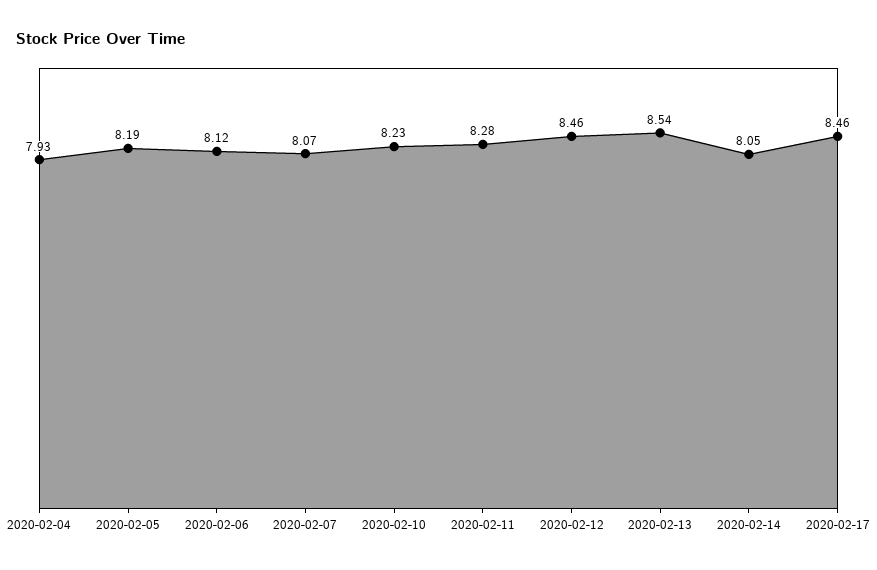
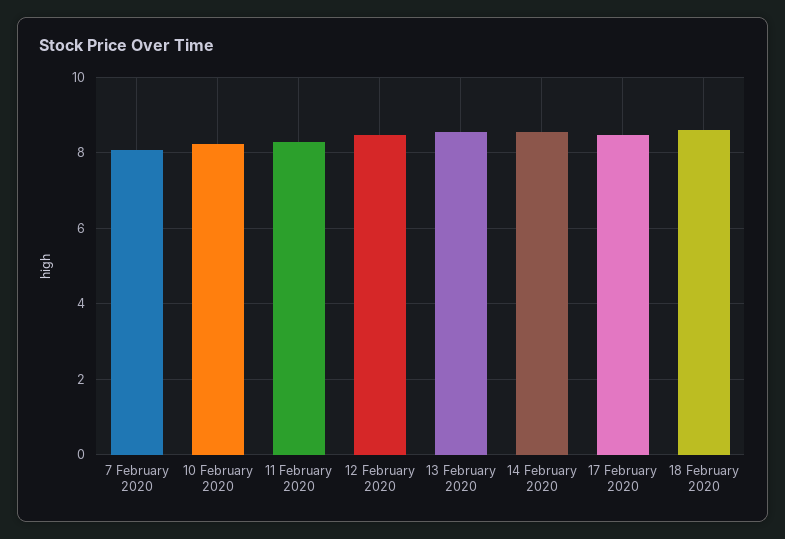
2020-02-04: 7.93 -> none
2020-02-05: 8.19 -> none
2020-02-06: 8.12 -> none
2020-02-14: 8.05 -> 8.6
18 February 2020: none -> 8.6

